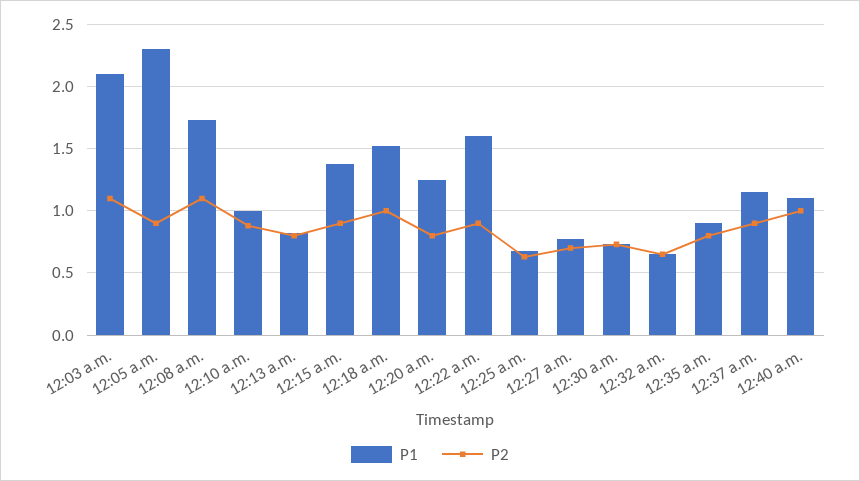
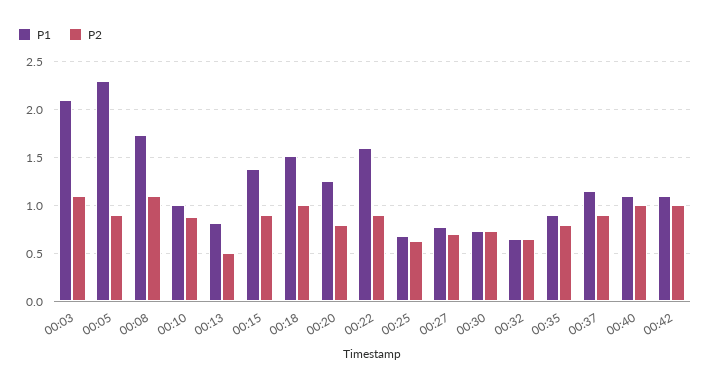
P2, 12:13 a.m.: 0.8 -> 0.5
P1, 00:42: none -> 1.1
P2, 00:42: none -> 1

